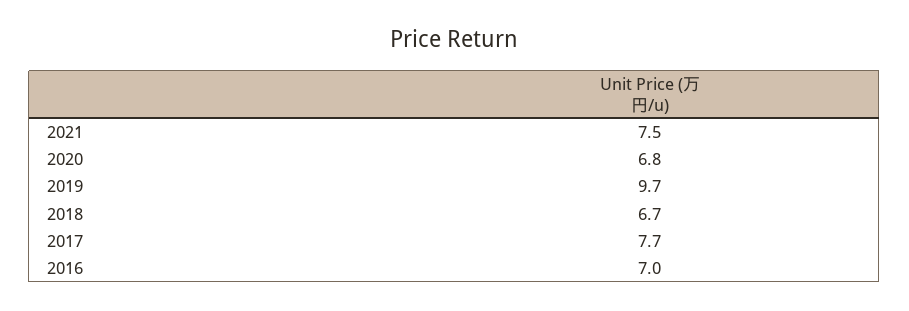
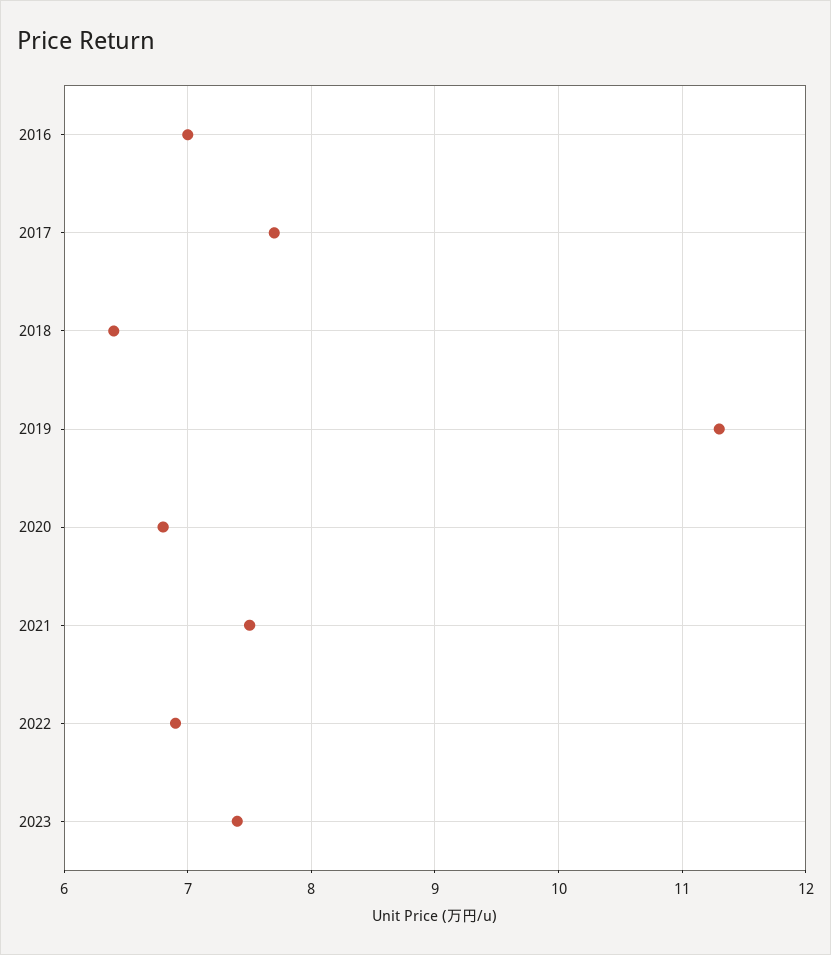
2019: 9.7 -> 11.3
2018: 6.7 -> 6.4
2022: none -> 6.9
2023: none -> 7.4

